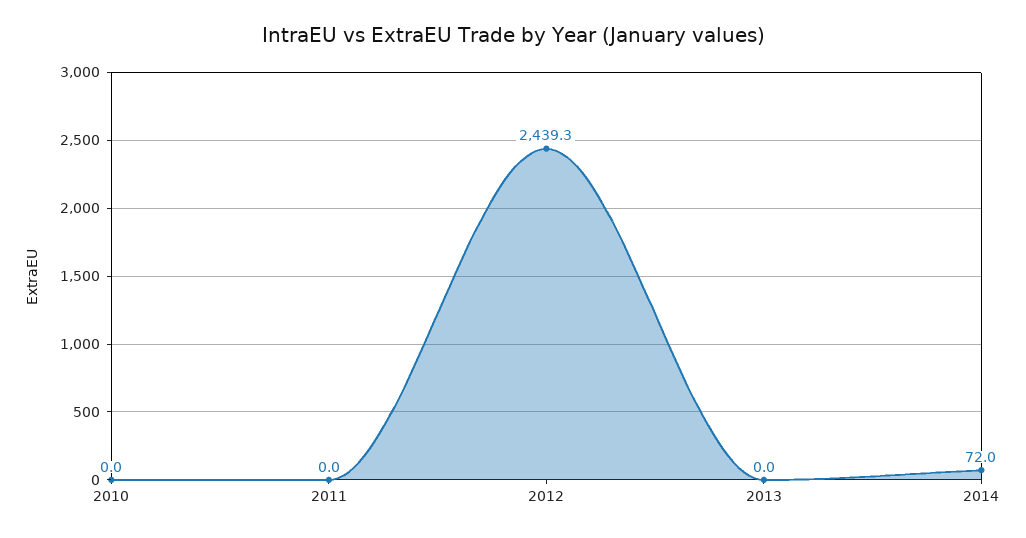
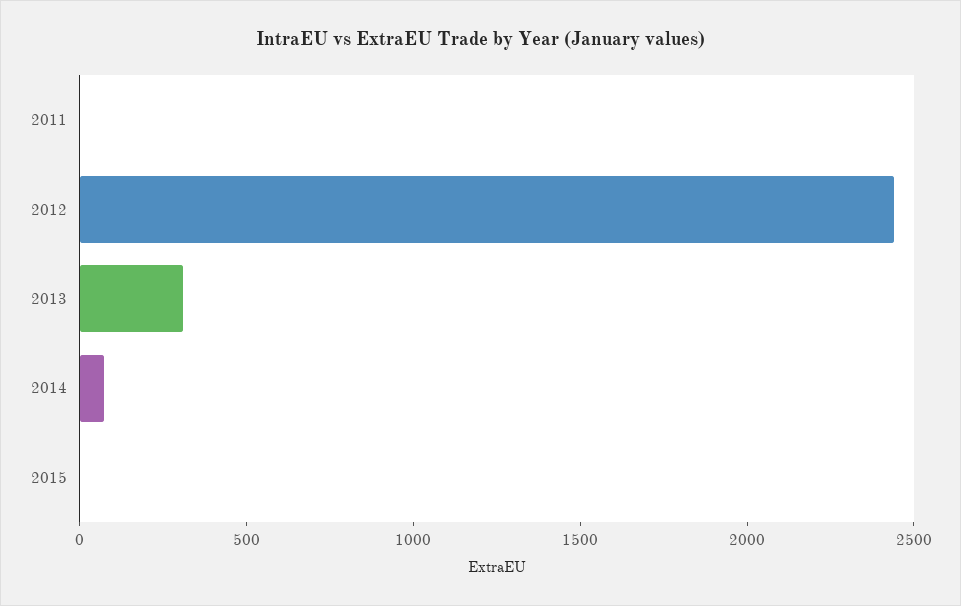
2010: 0 -> none
2013: 0 -> 300
2015: none -> 0

